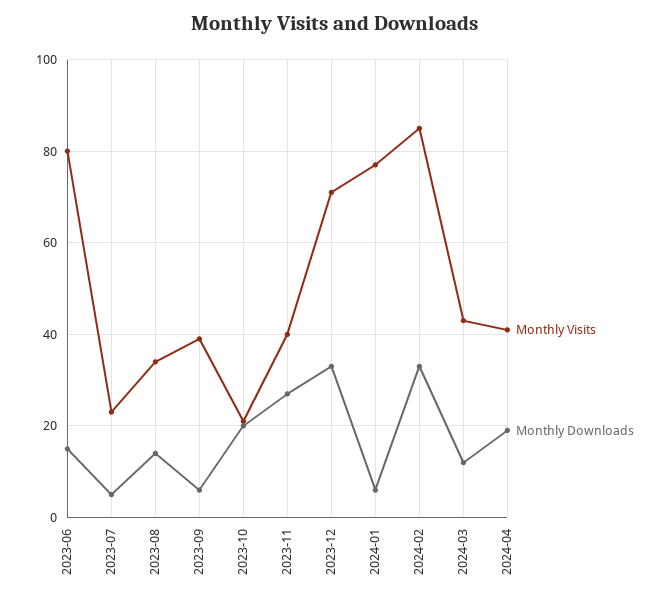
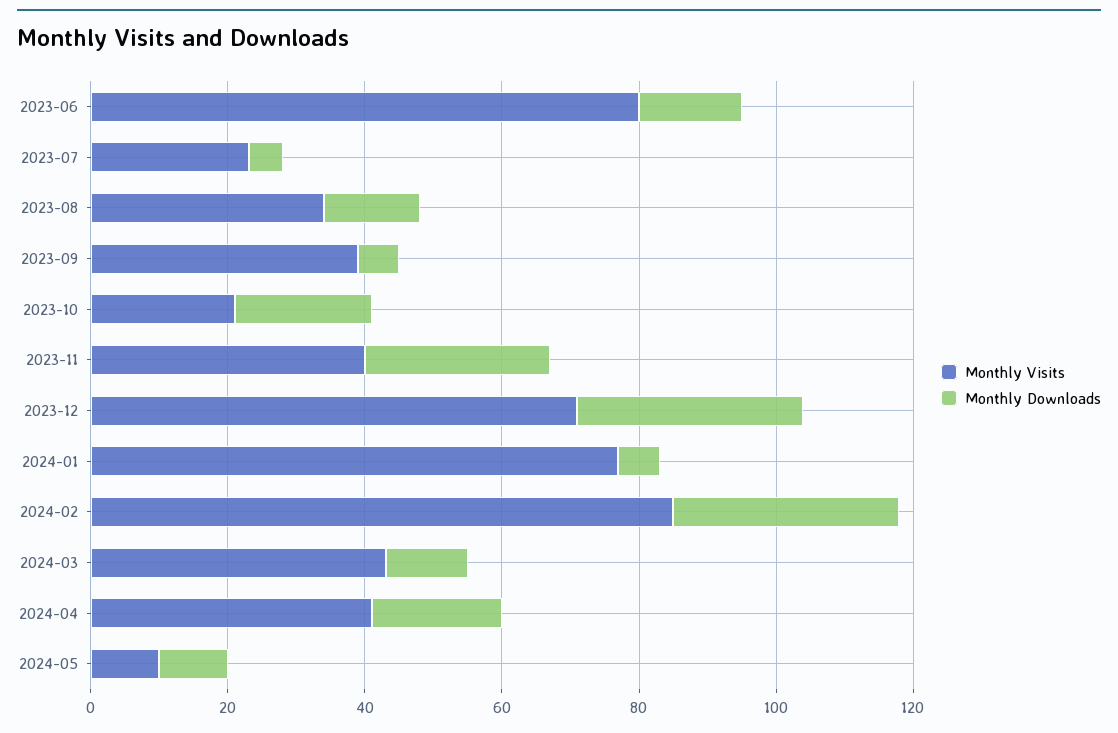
Monthly Visits, 2024-05: none -> 10
Monthly Downloads, 2024-05: none -> 10

